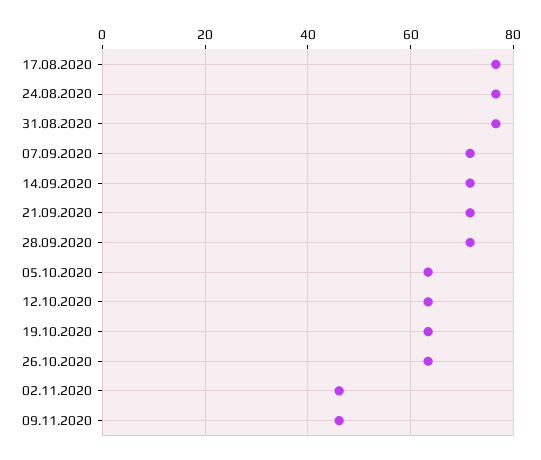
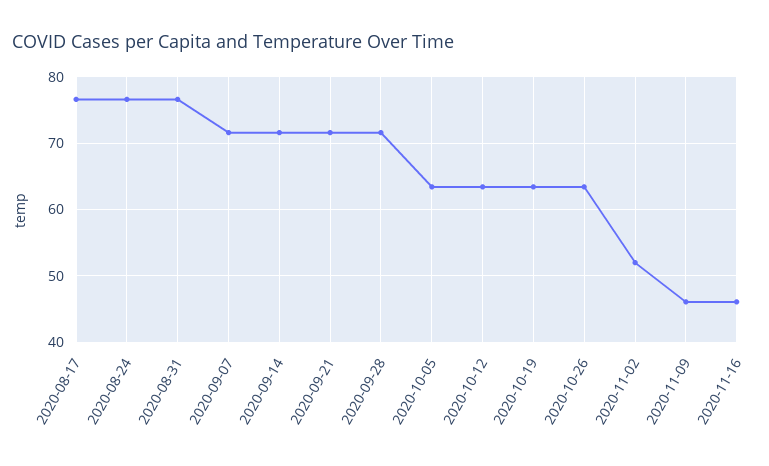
02.11.2020: 46 -> 52
2020-11-16: none -> 46

